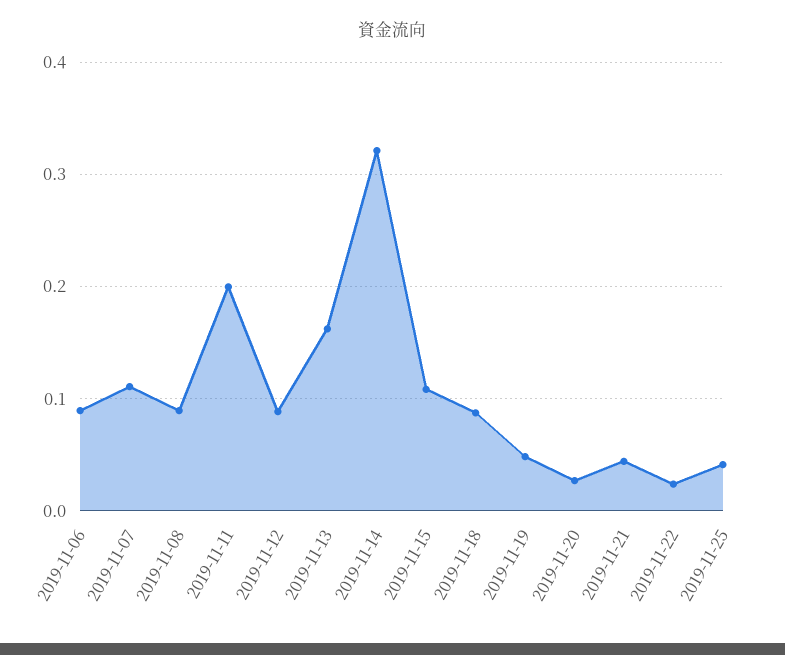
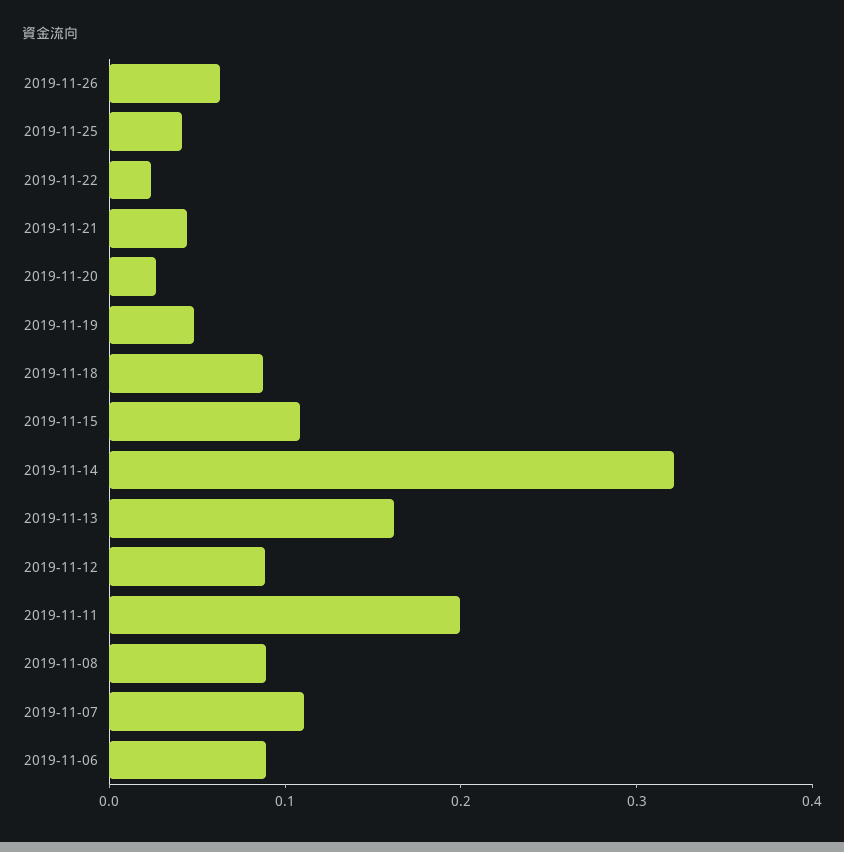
2019-11-26: none -> 0.06

